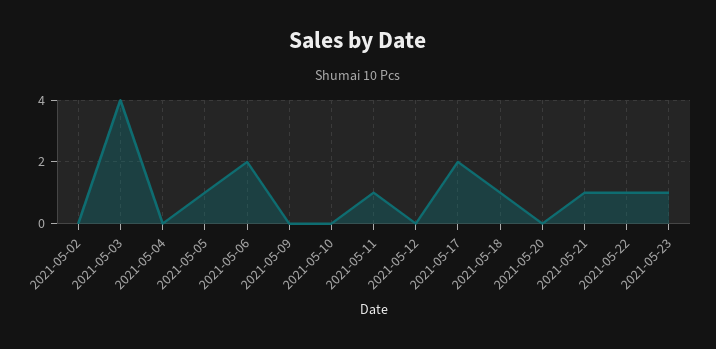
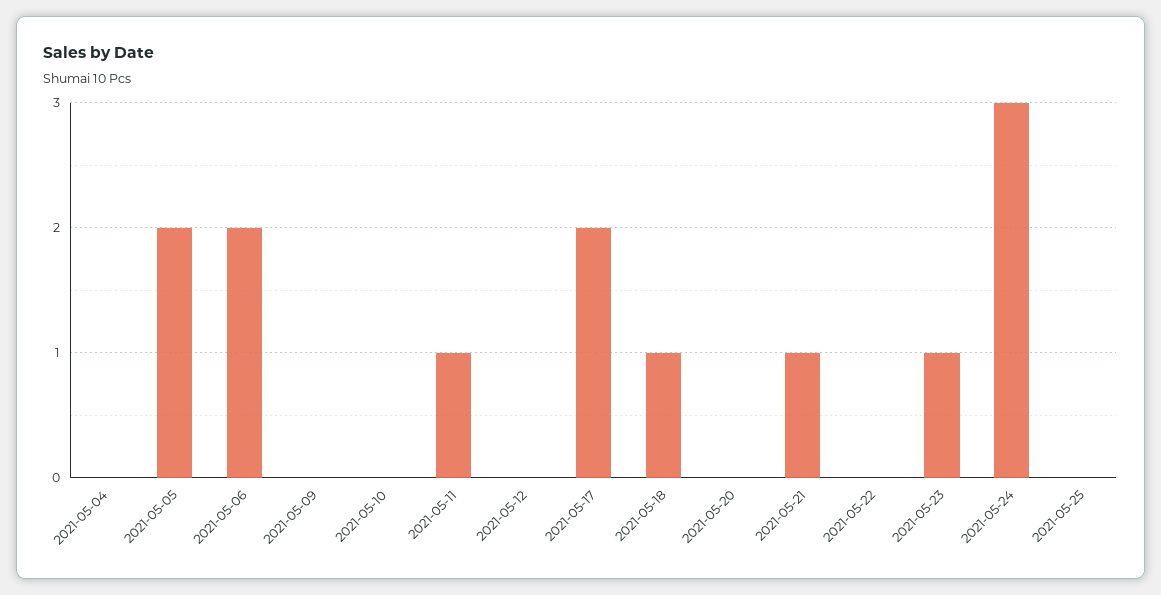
2021-05-02: 0 -> none
2021-05-03: 4 -> none
2021-05-05: 1 -> 2
2021-05-22: 1 -> 0
2021-05-24: none -> 3
2021-05-25: none -> 0

